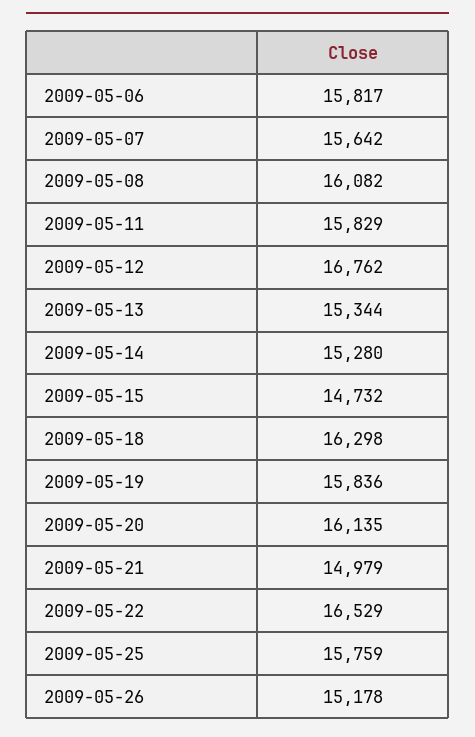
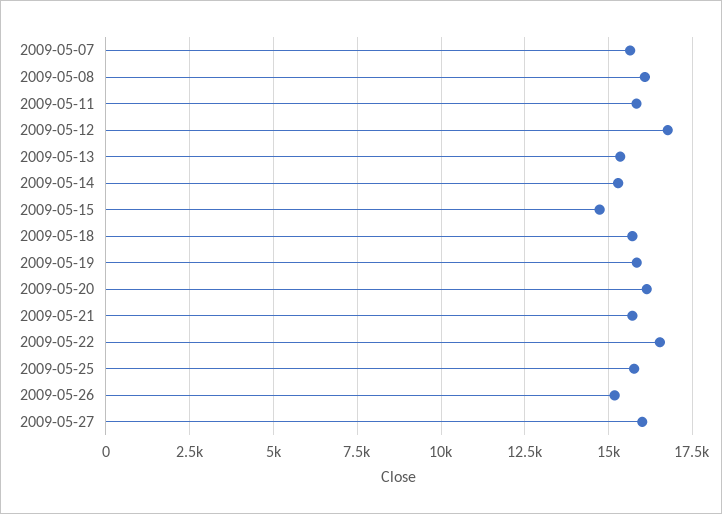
2009-05-06: 15817 -> none
2009-05-18: 16298 -> 15750
2009-05-21: 14979 -> 15750
2009-05-27: none -> 16000

